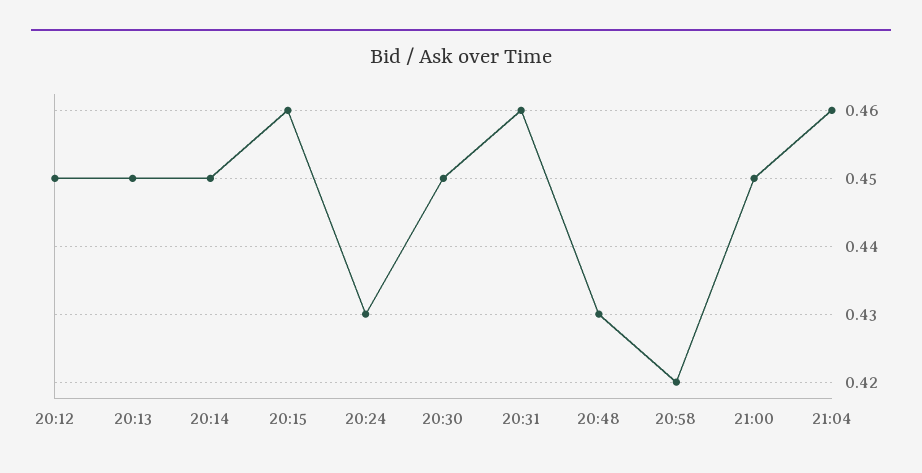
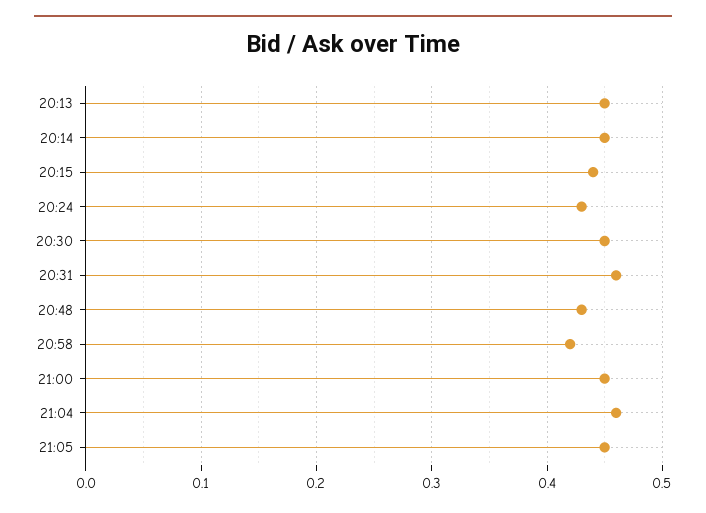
20:12: 0.45 -> none
20:15: 0.46 -> 0.44
21:05: none -> 0.45

